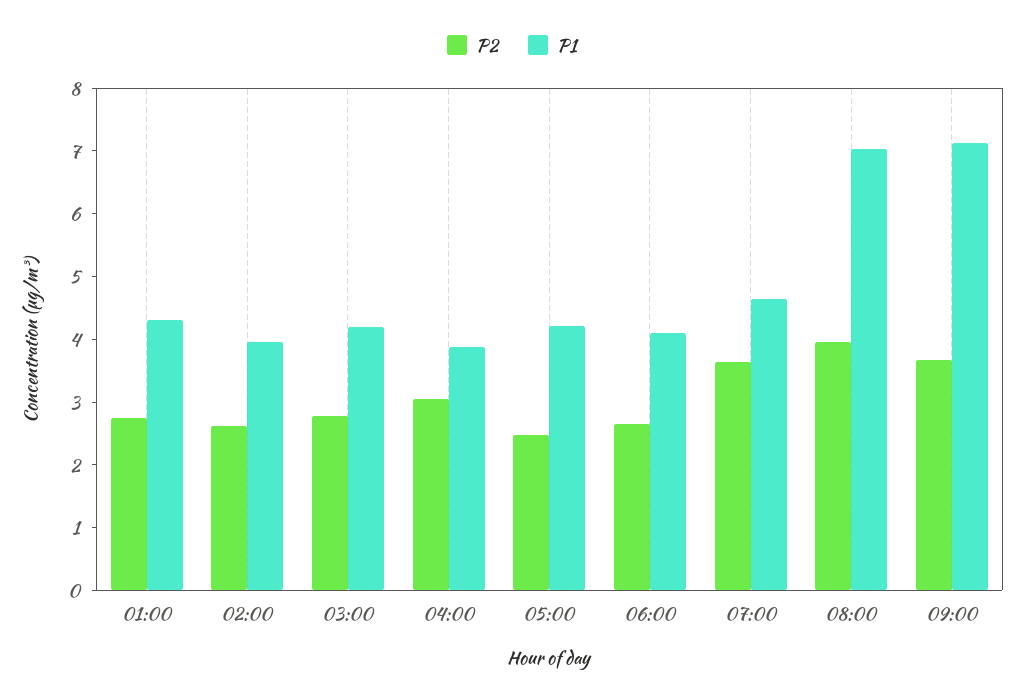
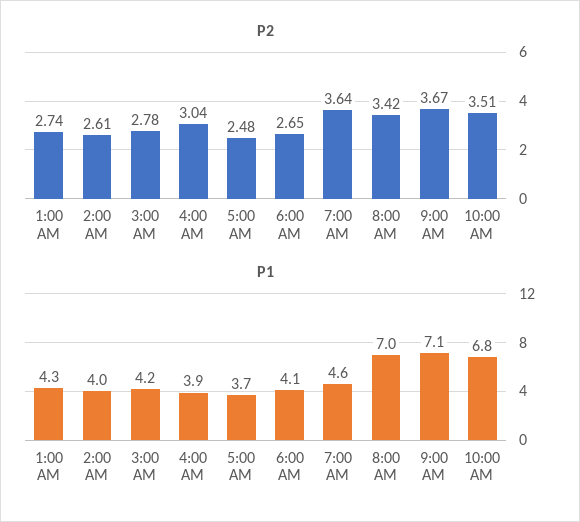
P1, 05:00: 4.2 -> 3.7
P2, 08:00: 4 -> 3.42
P2, 10:00 AM: none -> 3.51
P1, 10:00 AM: none -> 6.8

